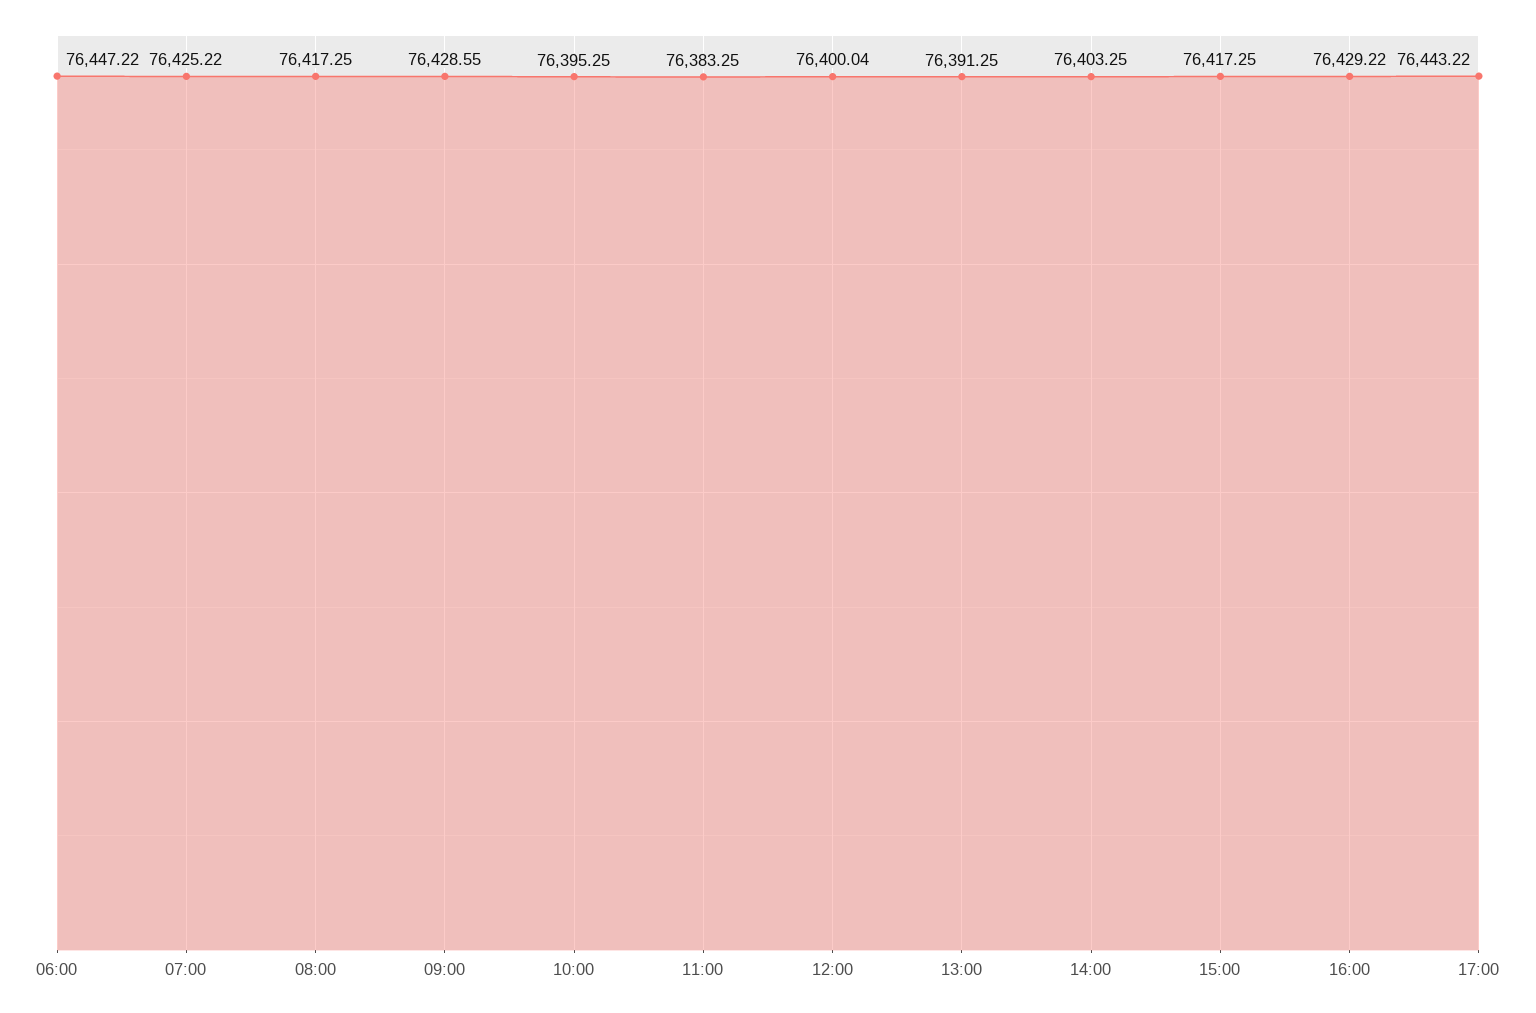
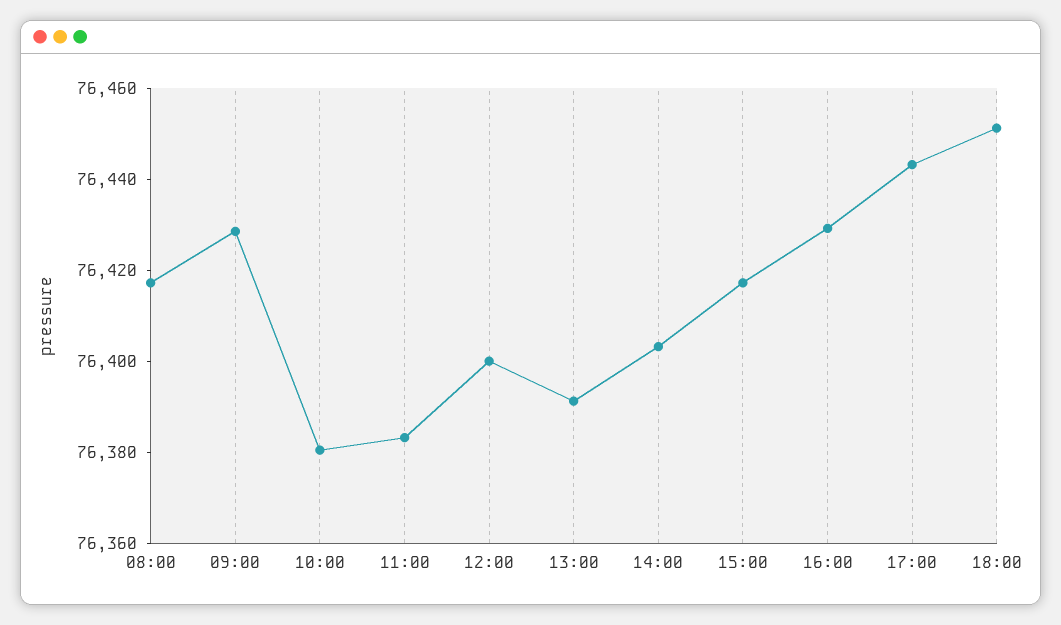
06:00: 76447.22 -> none
07:00: 76425.22 -> none
10:00: 76395.25 -> 76380
18:00: none -> 76450

